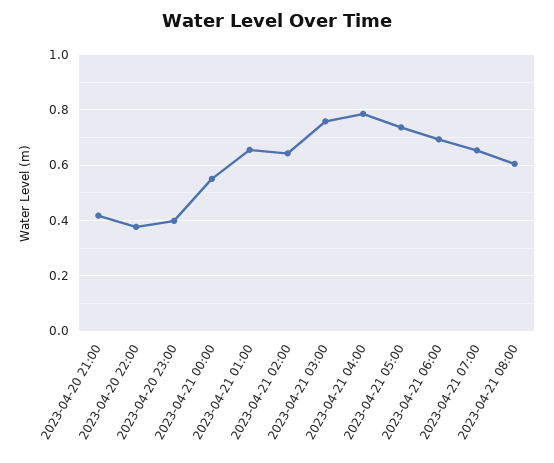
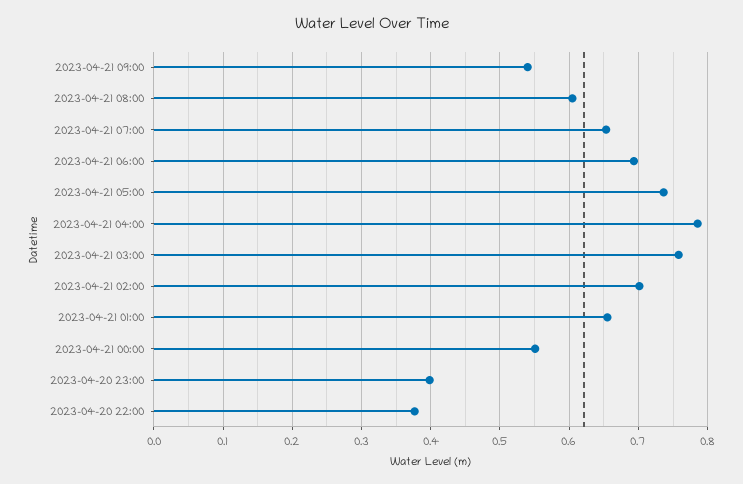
2023-04-20 21:00: 0.425 -> none
2023-04-21 02:00: 0.65 -> 0.7
2023-04-21 09:00: none -> 0.54

